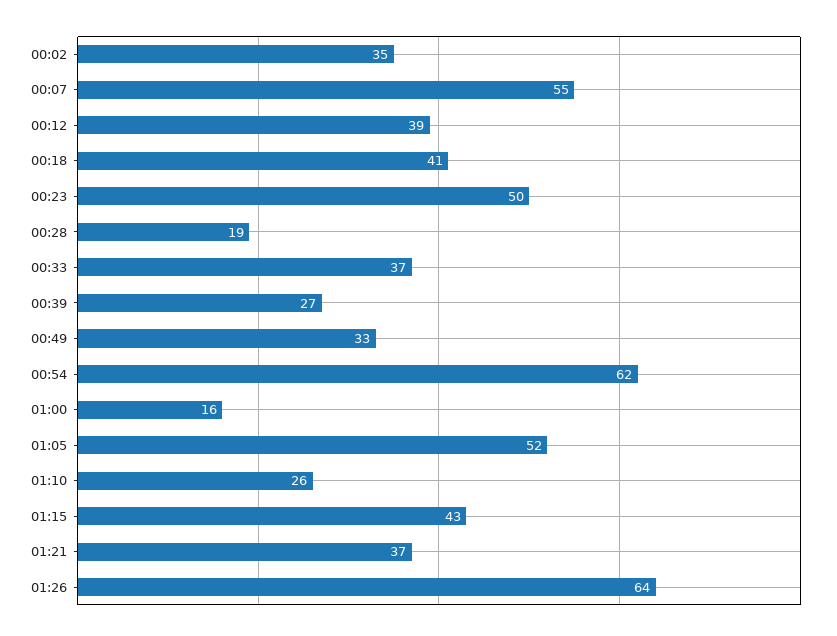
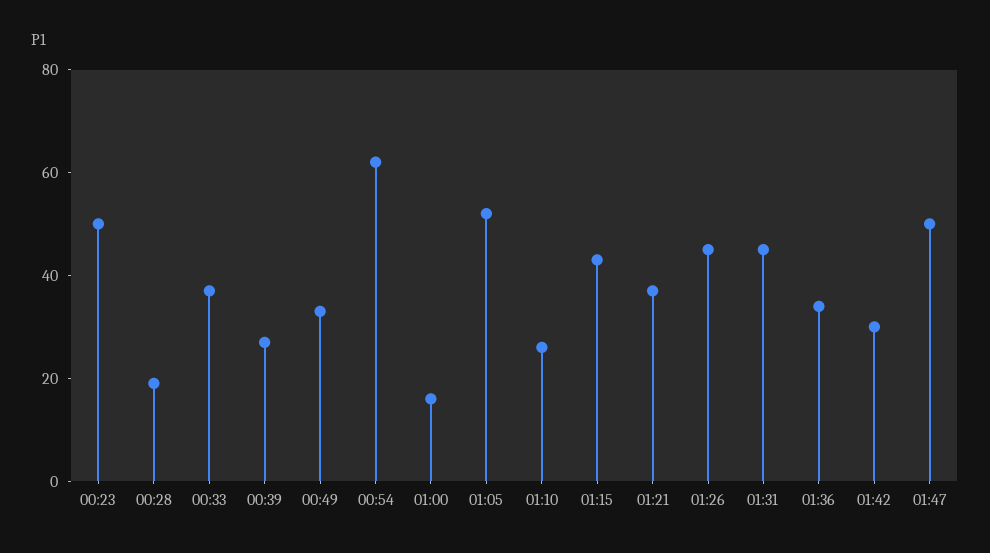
00:02: 35 -> none
00:07: 55 -> none
00:12: 39 -> none
00:18: 41 -> none
01:26: 64 -> 45
01:31: none -> 45
01:36: none -> 35
01:42: none -> 30
01:47: none -> 50

